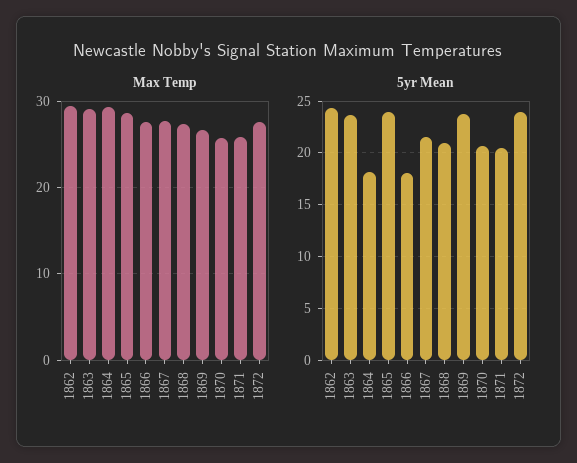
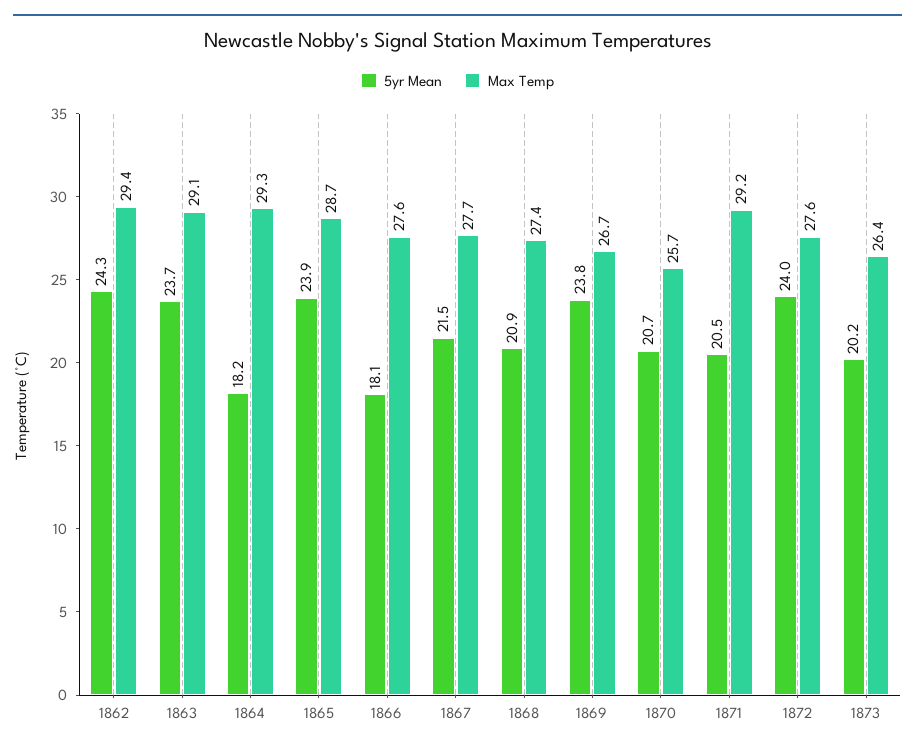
Max Temp, 1871: 26 -> 29.2
5yr Mean, 1873: none -> 20.2
Max Temp, 1873: none -> 26.4

